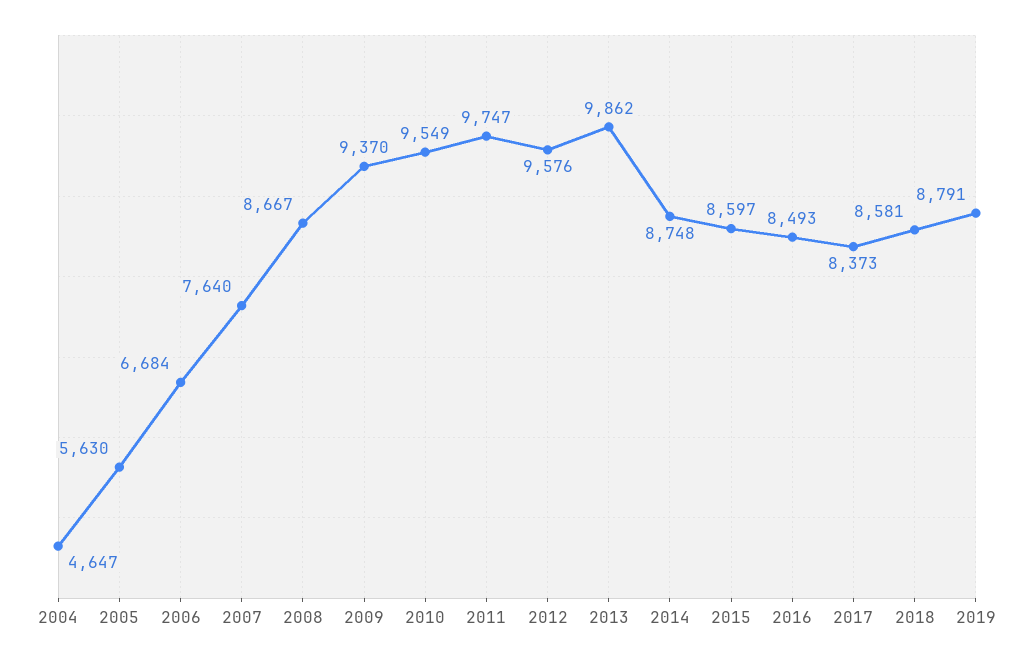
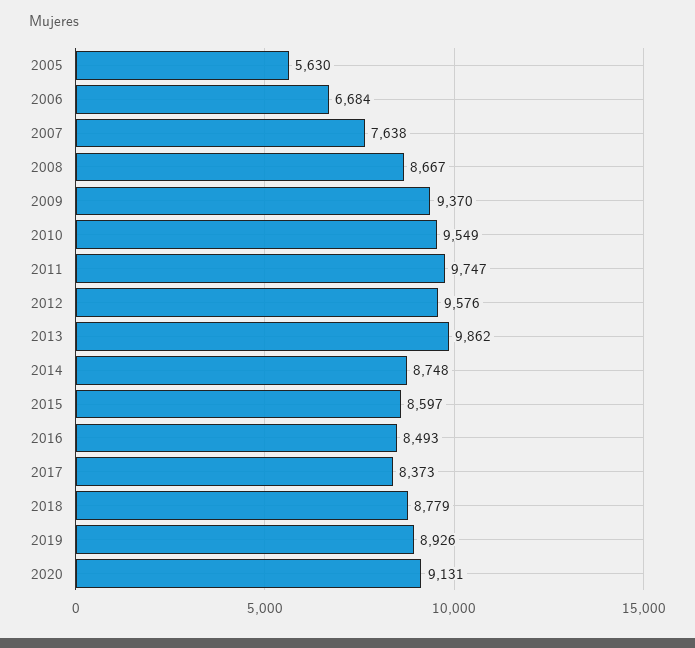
2004: 4647 -> none
2007: 7640 -> 7638
2018: 8581 -> 8779
2019: 8791 -> 8926
2020: none -> 9131

